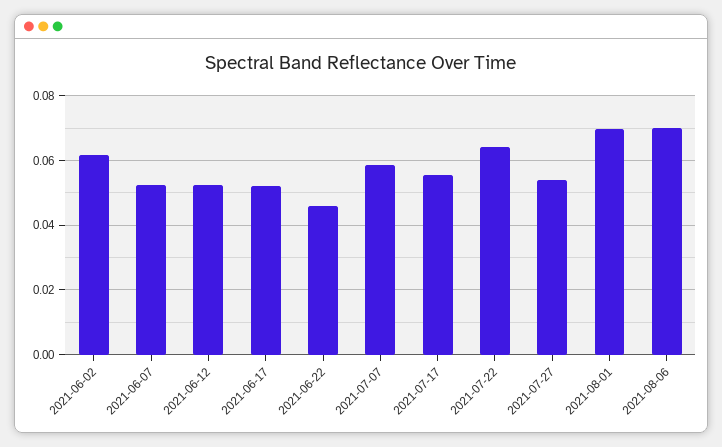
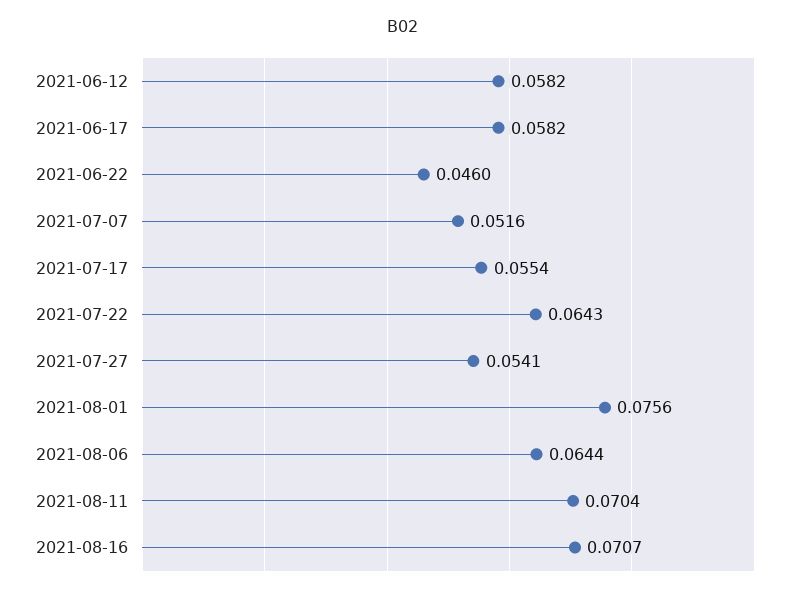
2021-06-02: 0.062 -> none
2021-06-07: 0.052 -> none
2021-06-12: 0.052 -> 0.0582
2021-06-17: 0.052 -> 0.0582
2021-07-07: 0.058 -> 0.0516
2021-08-01: 0.07 -> 0.0756
2021-08-06: 0.07 -> 0.0644
2021-08-11: none -> 0.0704
2021-08-16: none -> 0.0707

